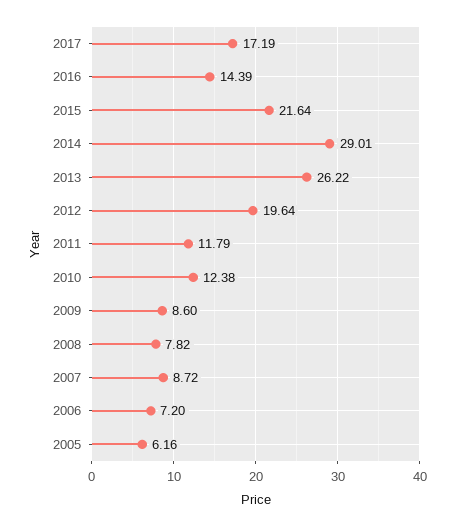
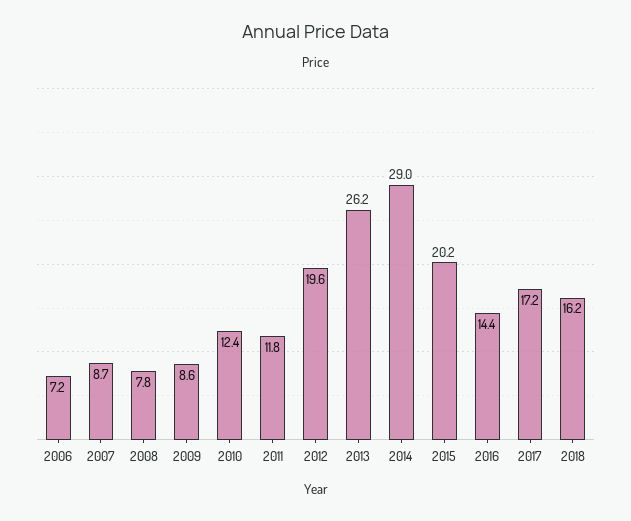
2015: 21.64 -> 20.2
2005: 6.16 -> none
2018: none -> 16.2

